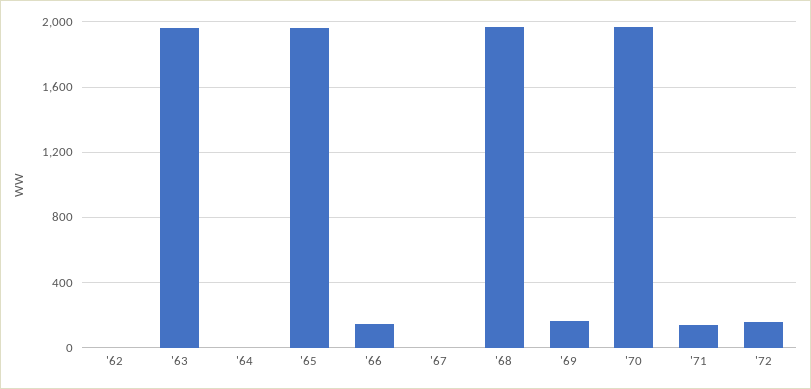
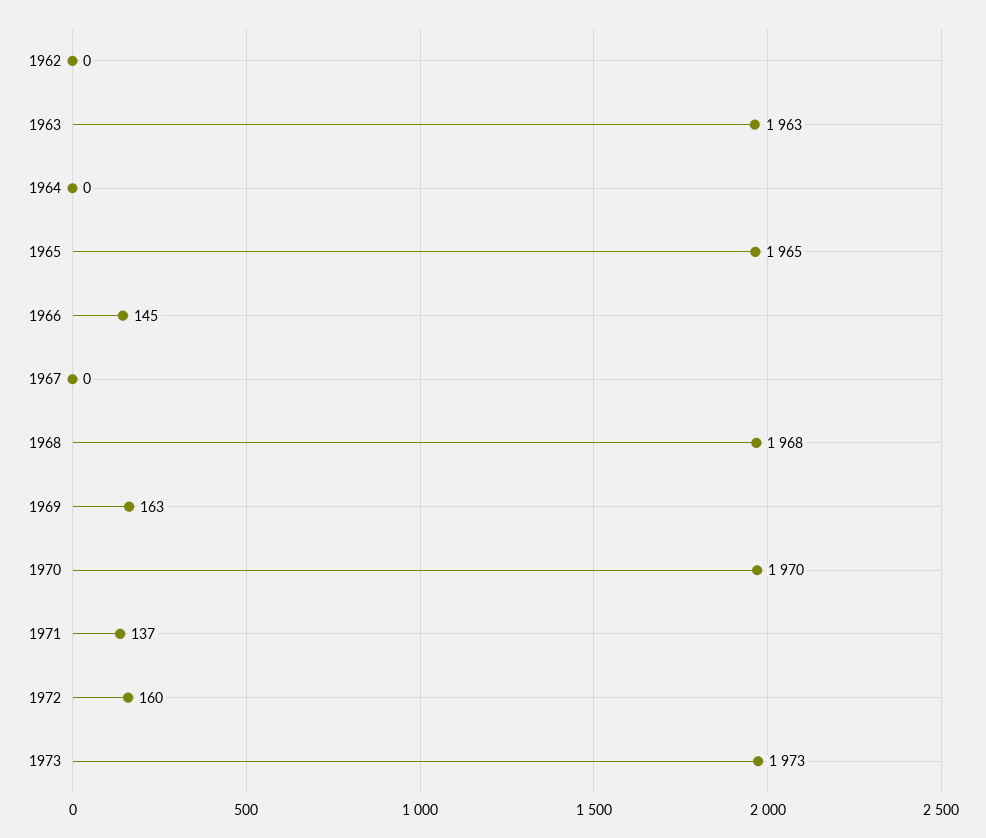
1973: none -> 1973

